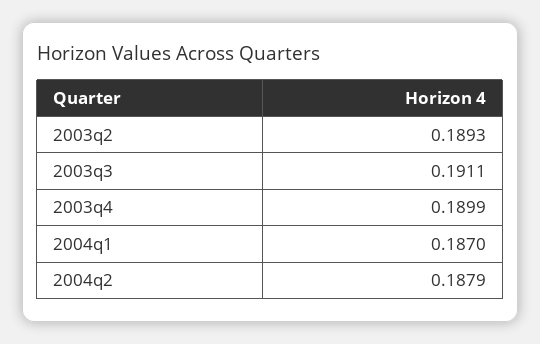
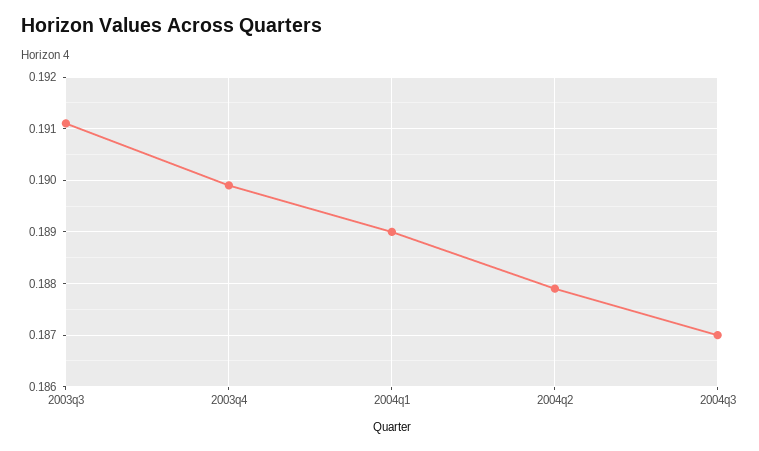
2003q2: 0.1893 -> none
2004q1: 0.187 -> 0.189
2004q3: none -> 0.187

